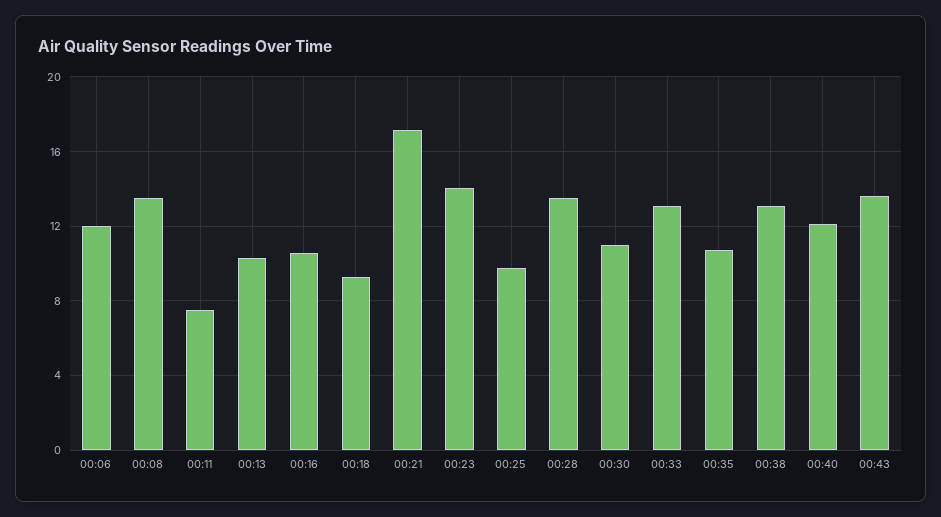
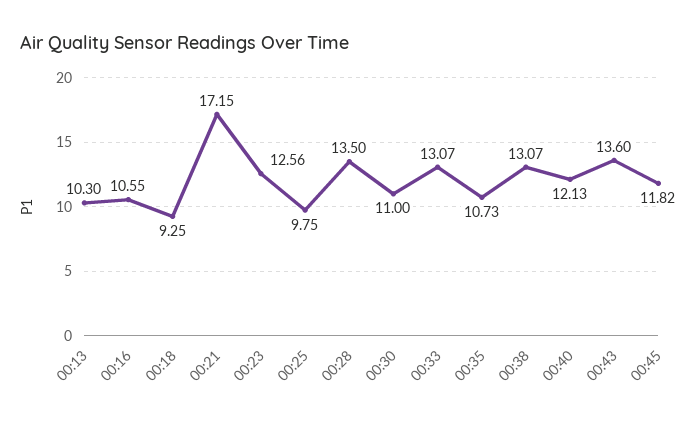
00:06: 12 -> none
00:08: 13.5 -> none
00:11: 7.5 -> none
00:23: 14 -> 12.56
00:45: none -> 11.82

